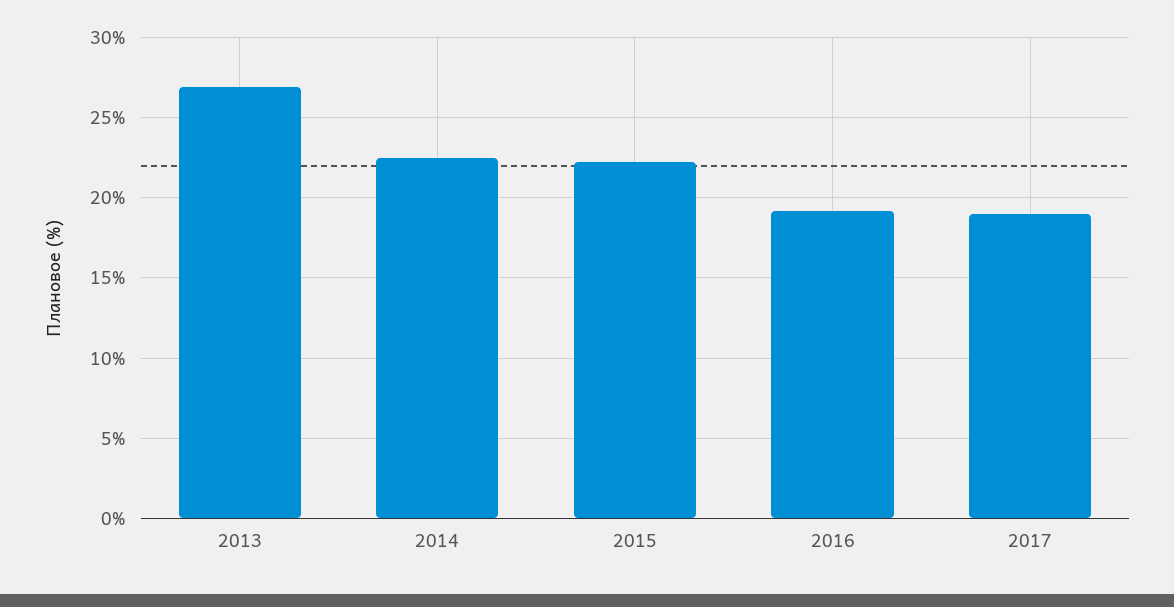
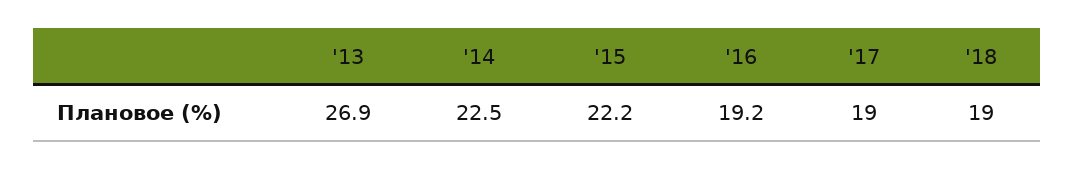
'18: none -> 19

